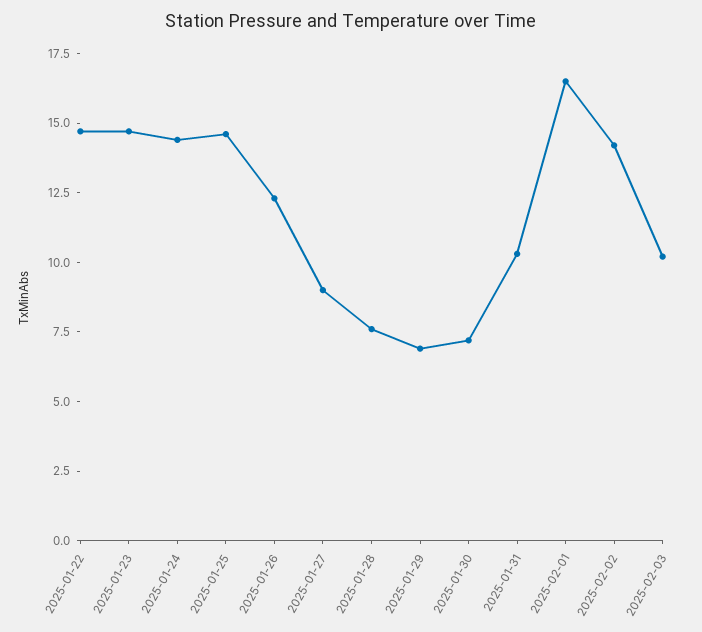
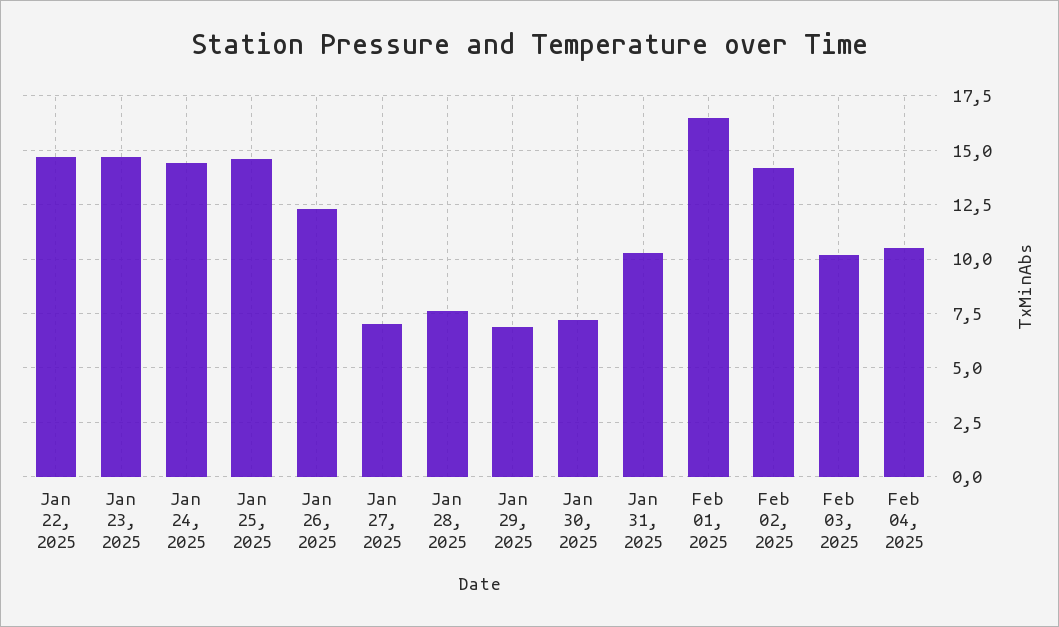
2025-01-27: 9 -> 7
Feb 04, 2025: none -> 10.5

